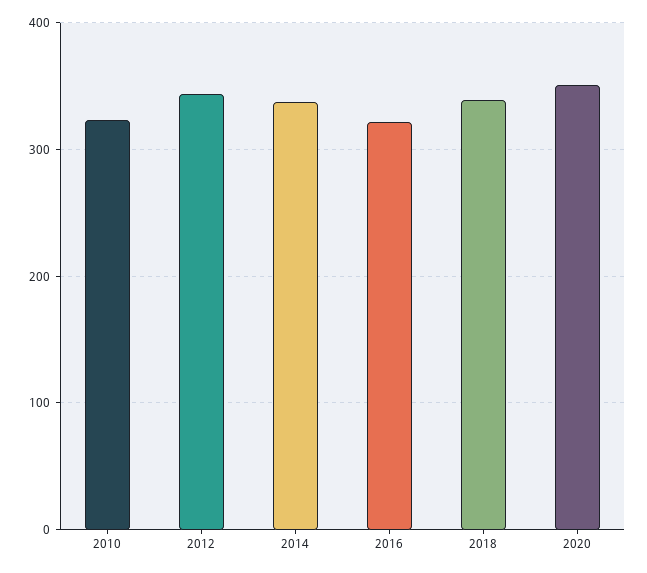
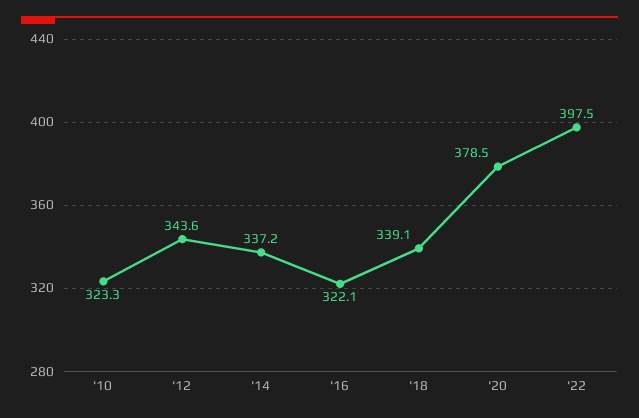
2020: 350 -> 378.5
'22: none -> 397.5

